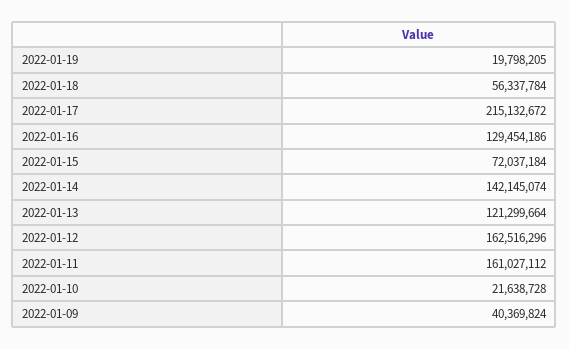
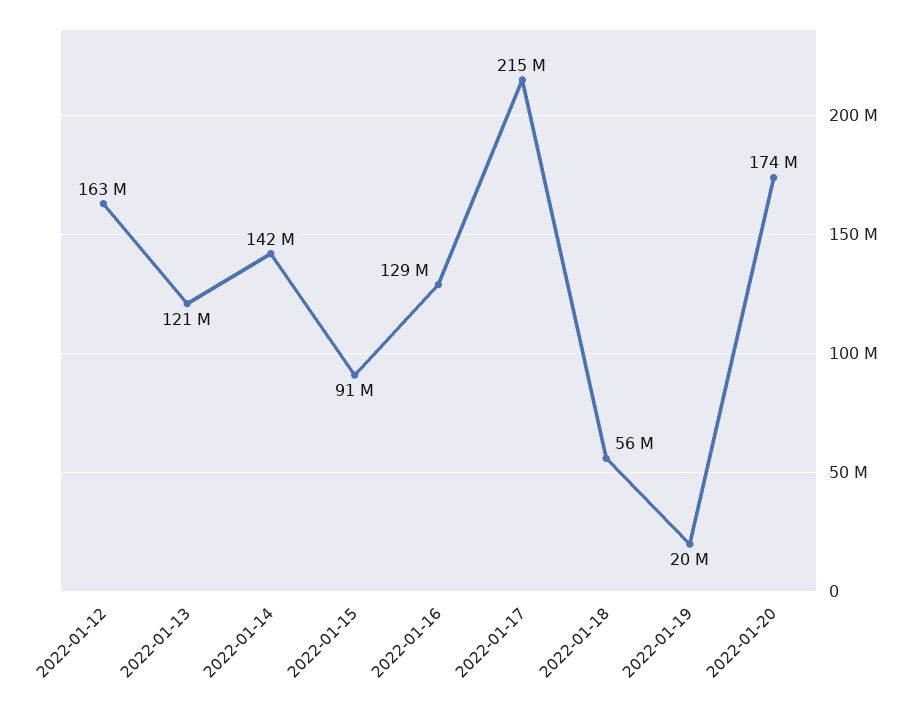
2022-01-15: 72037184 -> 91000000
2022-01-11: 161027112 -> none
2022-01-10: 21638728 -> none
2022-01-09: 40369824 -> none
2022-01-20: none -> 174000000

